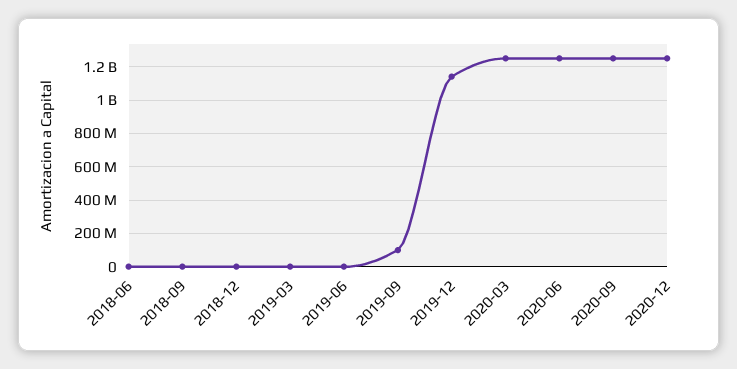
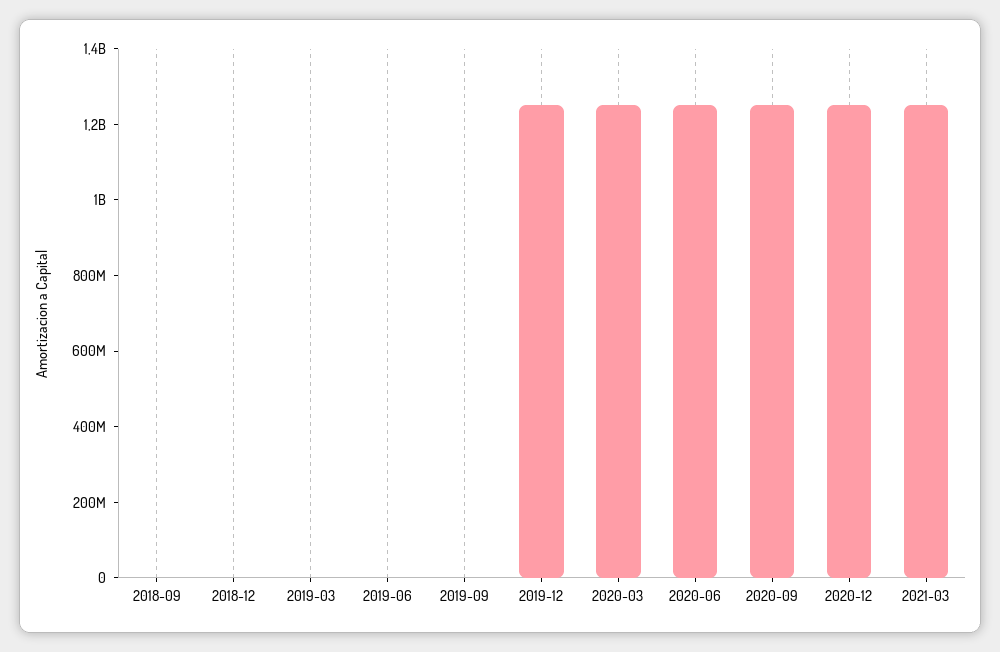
2018-06: 0 -> none
2019-09: 100000000 -> 0
2019-12: 1150000000 -> 1250000000
2021-03: none -> 1250000000

